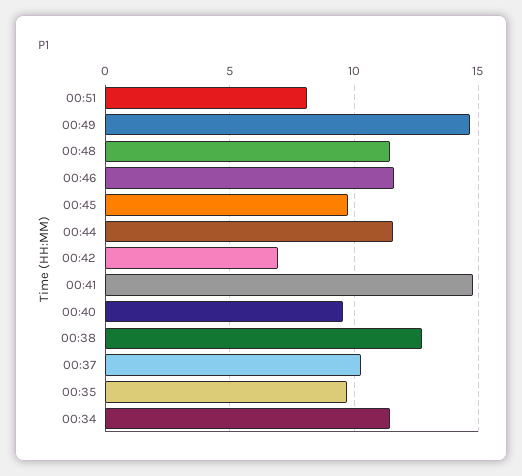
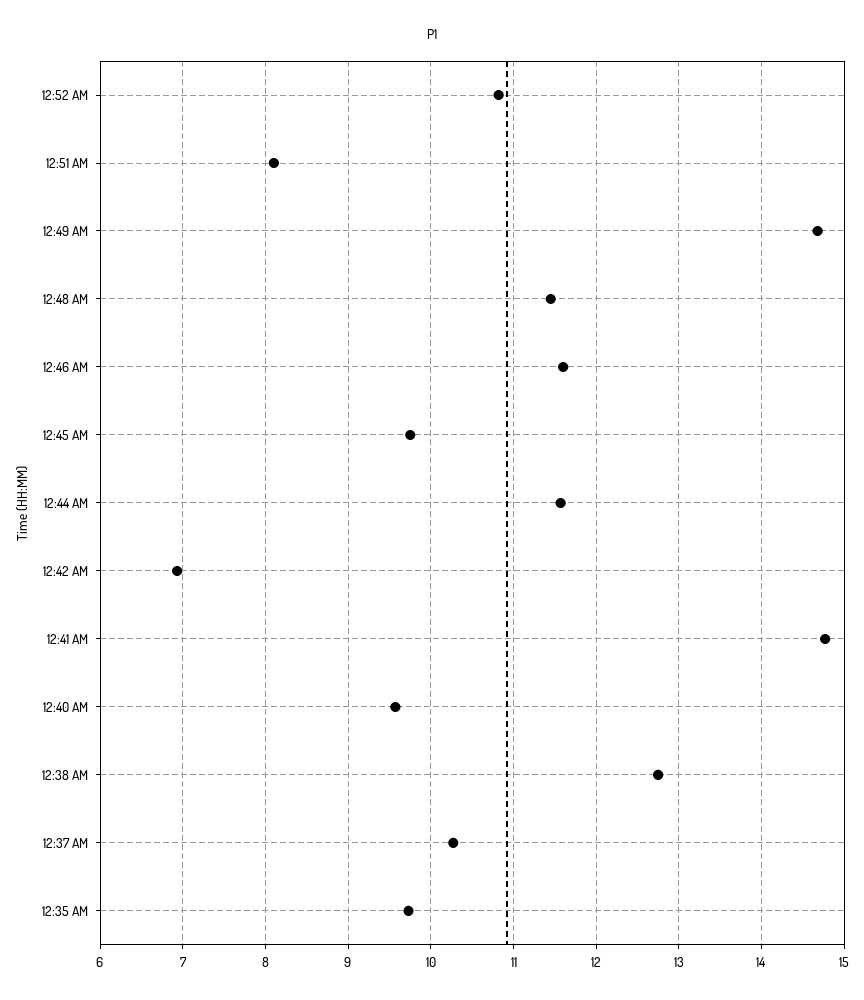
00:34: 11.5 -> none
12:52 AM: none -> 10.8

